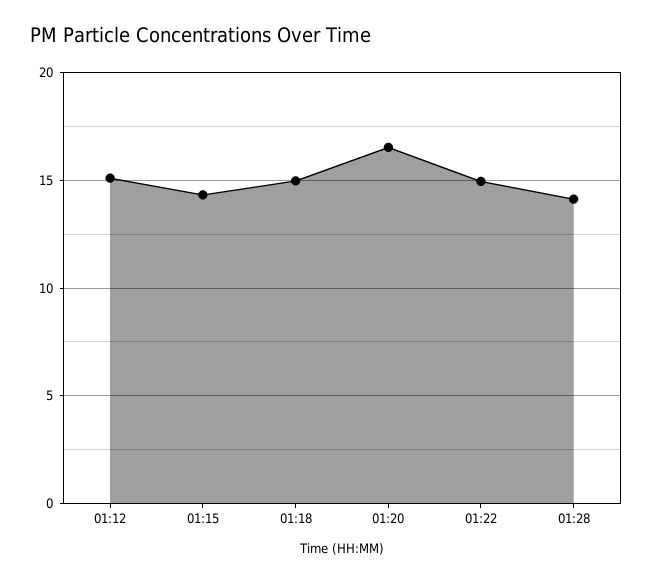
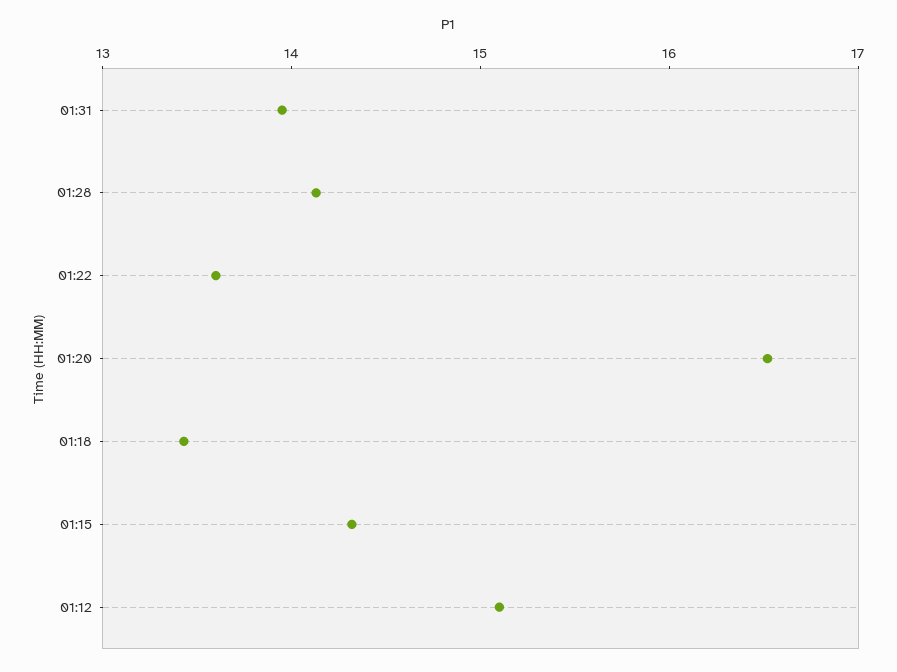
01:18: 15 -> 13.4
01:22: 15 -> 13.6
01:31: none -> 14

